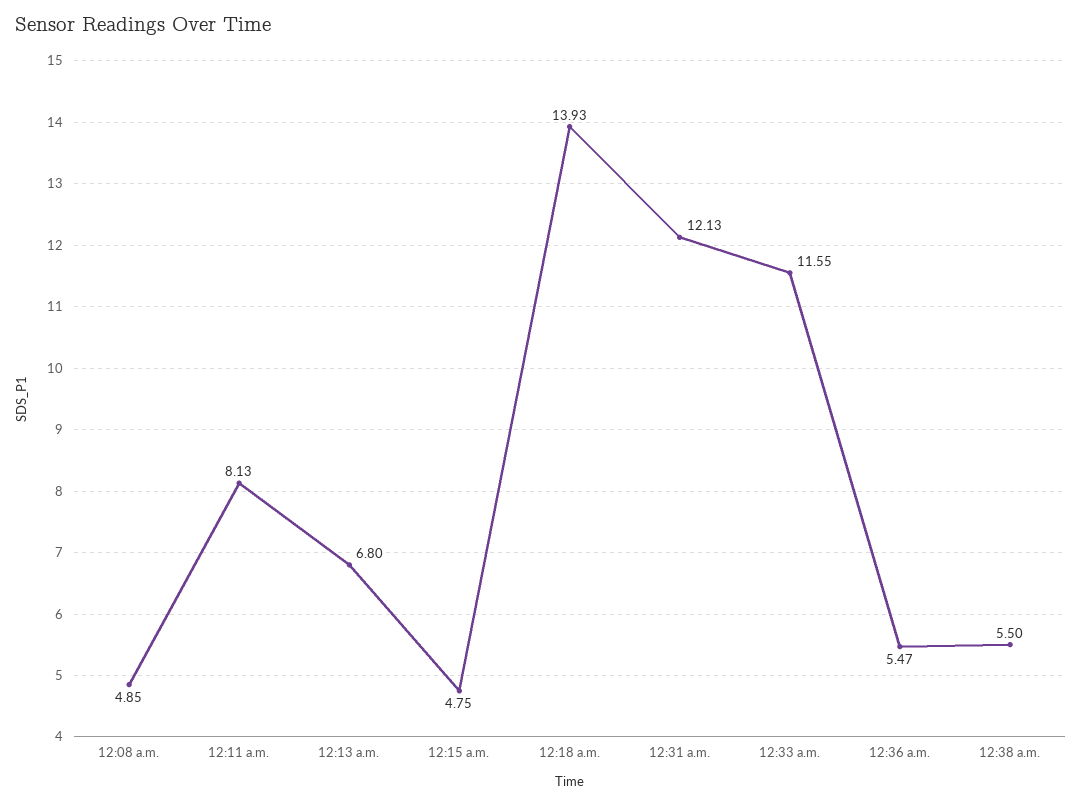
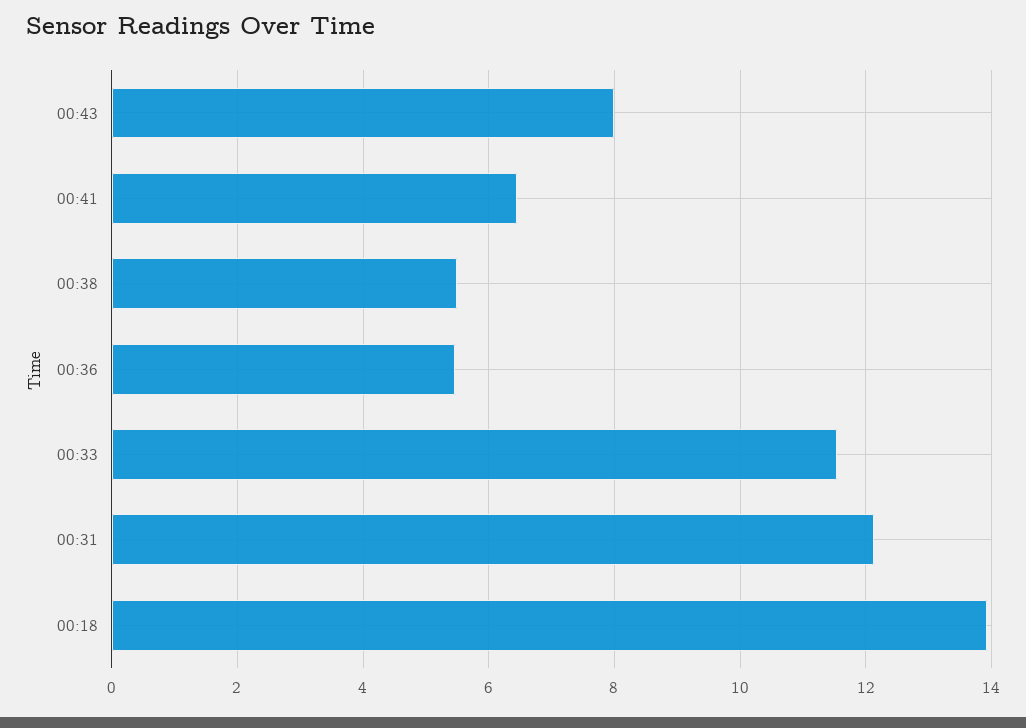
12:08 a.m.: 4.85 -> none
12:11 a.m.: 8.13 -> none
12:13 a.m.: 6.8 -> none
12:15 a.m.: 4.75 -> none
00:43: none -> 8
00:41: none -> 6.4

